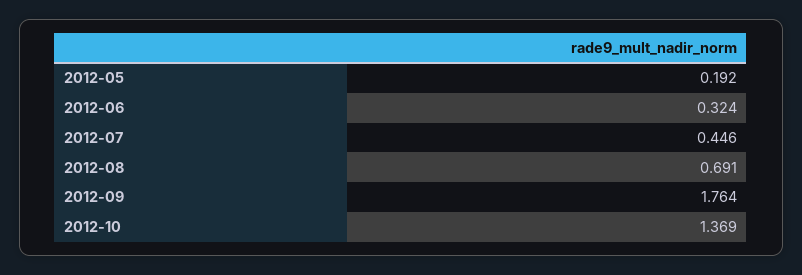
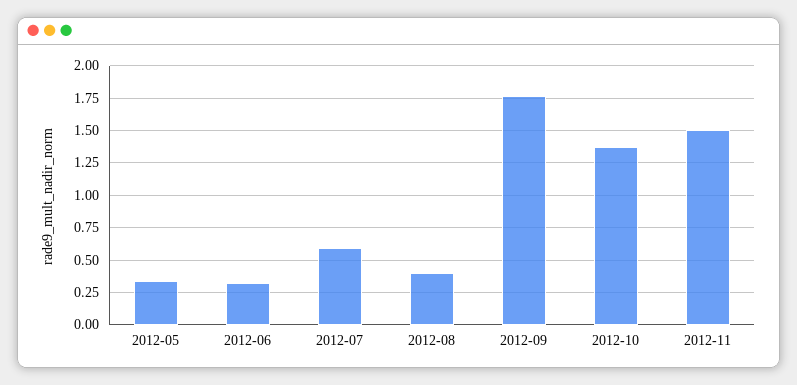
2012-05: 0.192 -> 0.35
2012-07: 0.446 -> 0.6
2012-08: 0.691 -> 0.4
2012-11: none -> 1.5

